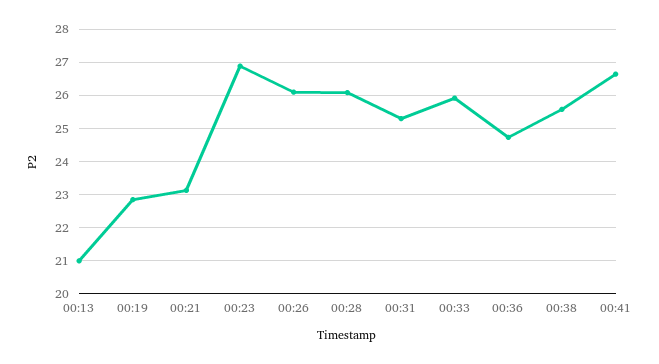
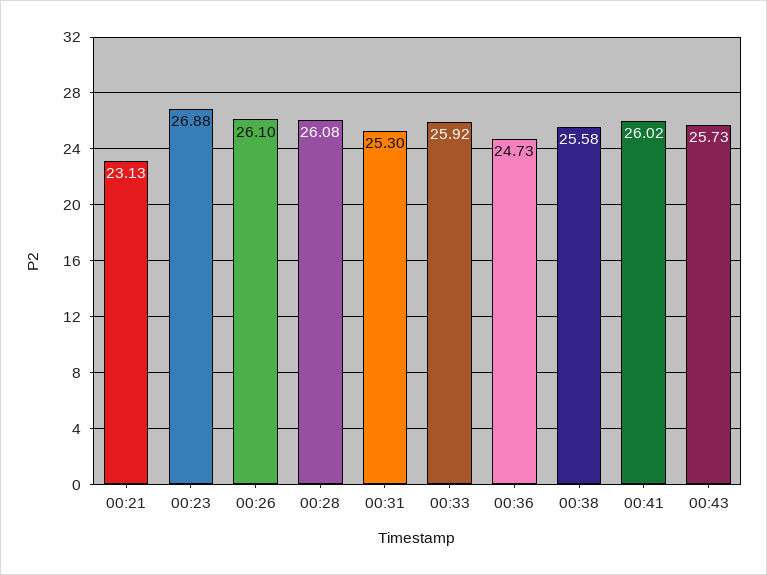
00:13: 21 -> none
00:19: 22.8 -> none
00:41: 26.6 -> 26.02
00:43: none -> 25.73

